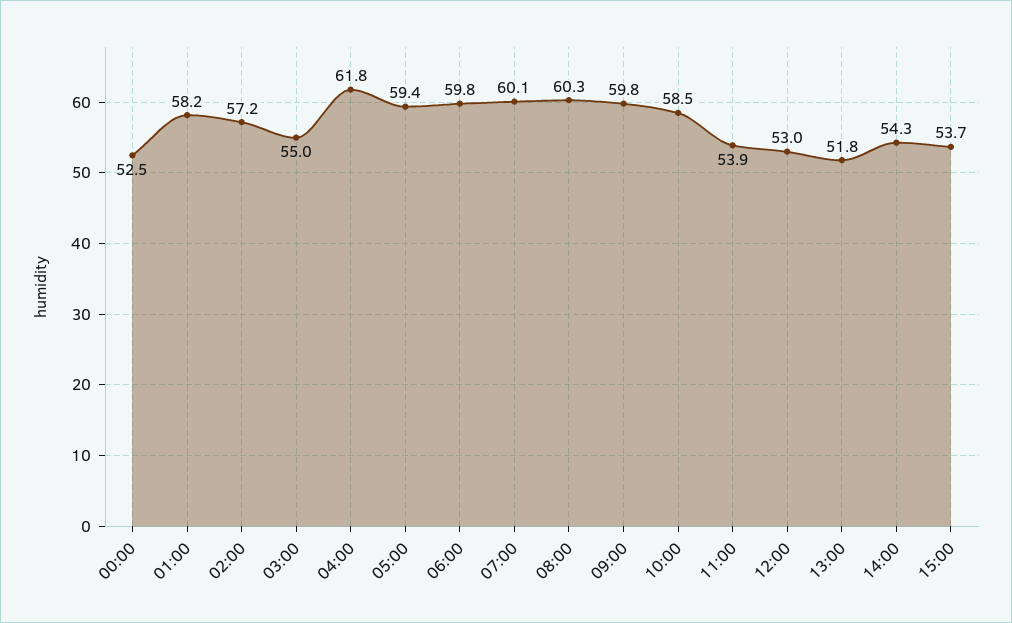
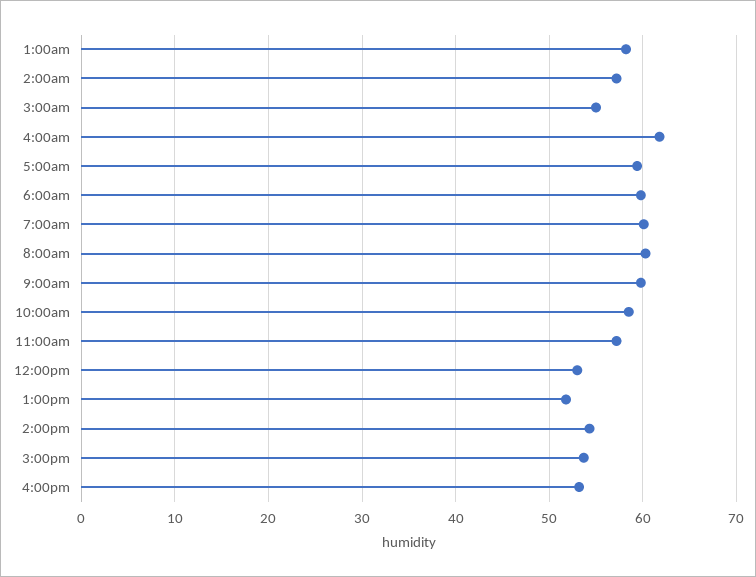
00:00: 52.5 -> none
11:00: 53.9 -> 57
4:00pm: none -> 53

